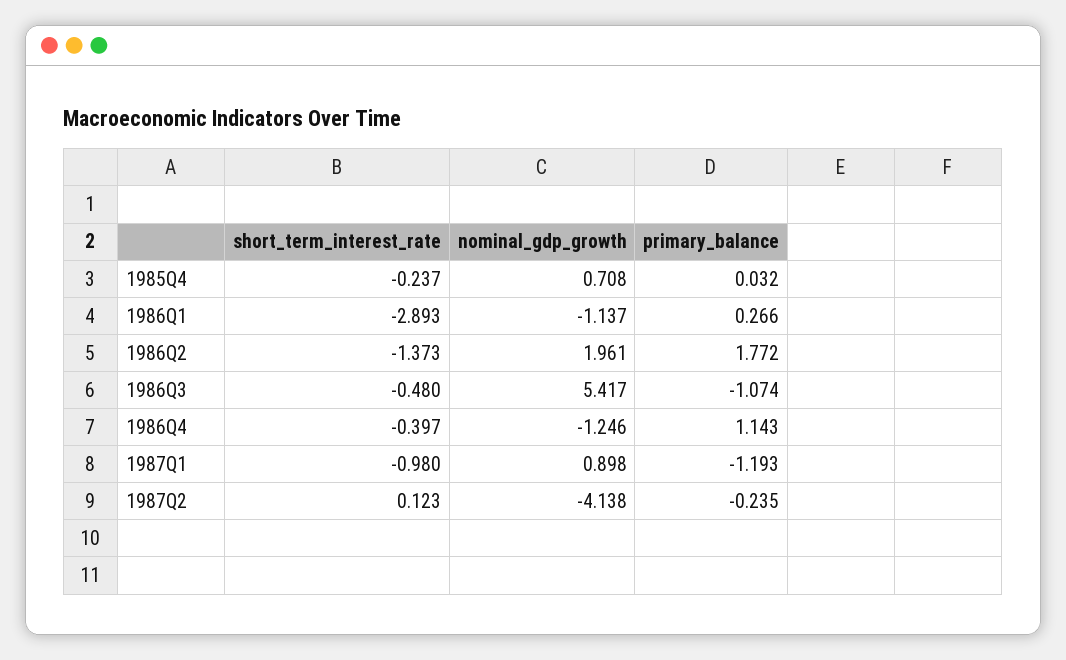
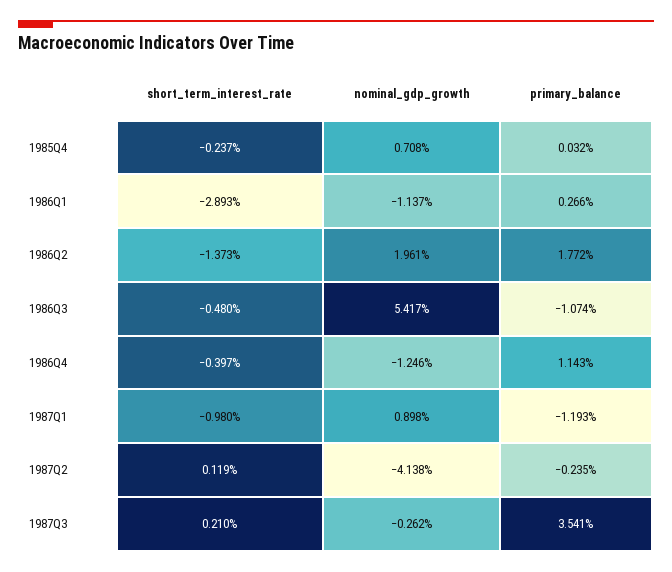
short_term_interest_rate, 1987Q2: 0.123 -> 0.119
short_term_interest_rate, 1987Q3: none -> 0.21
nominal_gdp_growth, 1987Q3: none -> -0.262
primary_balance, 1987Q3: none -> 3.541

